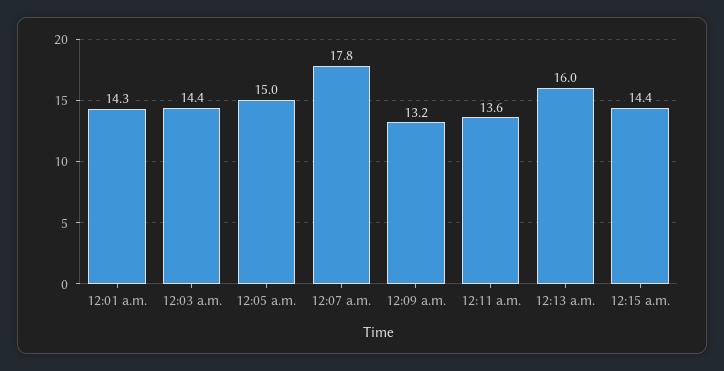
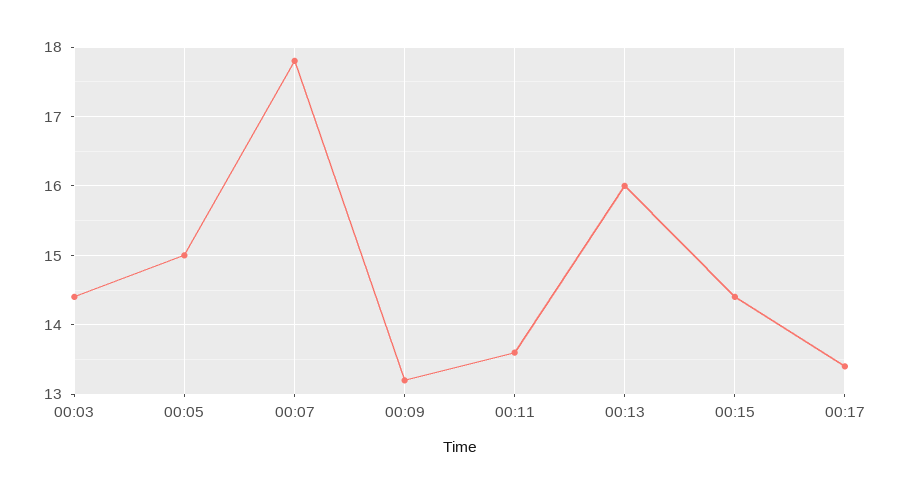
12:01 a.m.: 14.3 -> none
00:17: none -> 13.4

